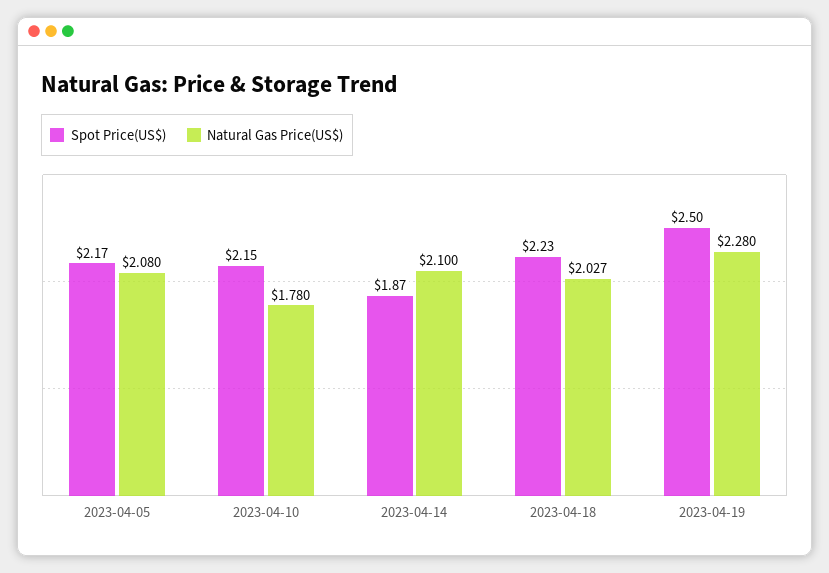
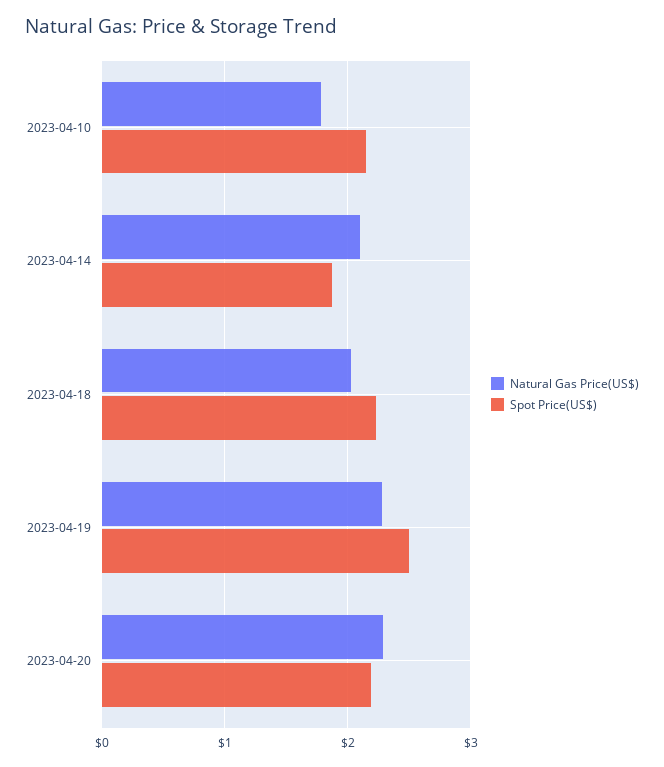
Spot Price(US$), 2023-04-05: 2.17 -> none
Natural Gas Price(US$), 2023-04-05: 2.08 -> none
Natural Gas Price(US$), 2023-04-20: none -> 2.3
Spot Price(US$), 2023-04-20: none -> 2.2

